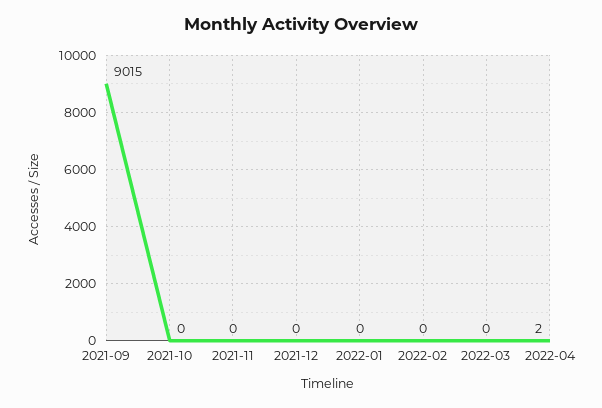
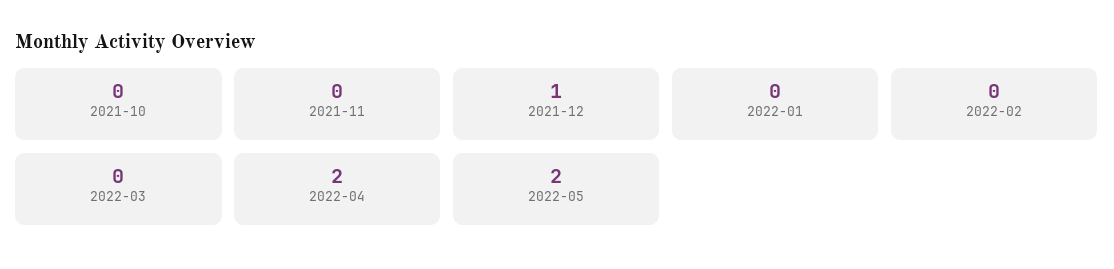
2021-09: 9015 -> none
2021-12: 0 -> 1
2022-05: none -> 2

